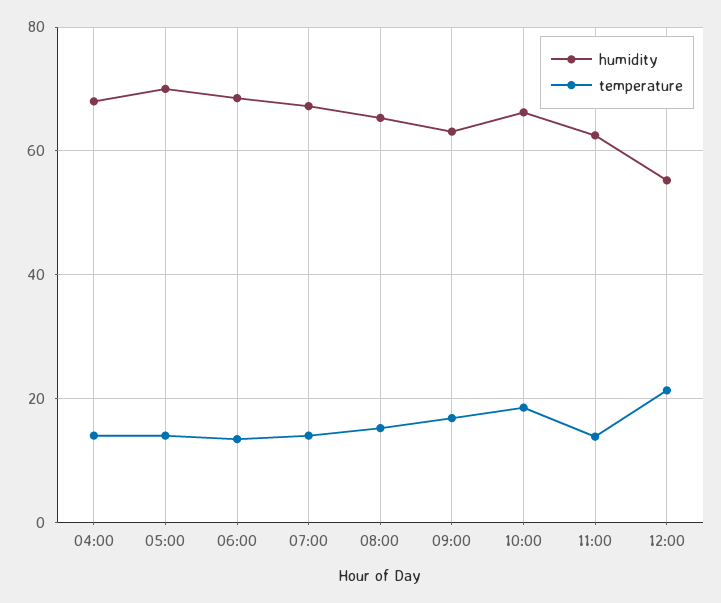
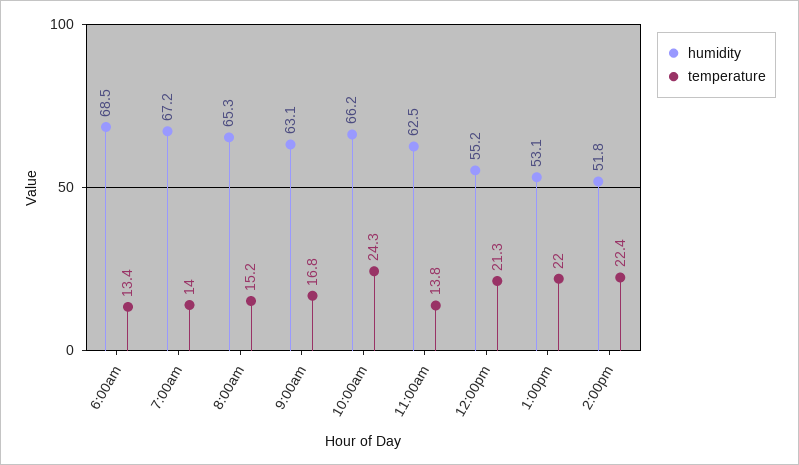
humidity, 04:00: 68 -> none
temperature, 04:00: 14 -> none
humidity, 05:00: 70 -> none
temperature, 05:00: 14 -> none
temperature, 10:00: 18 -> 24.3
humidity, 1:00pm: none -> 53.1
temperature, 1:00pm: none -> 22
humidity, 2:00pm: none -> 51.8
temperature, 2:00pm: none -> 22.4

